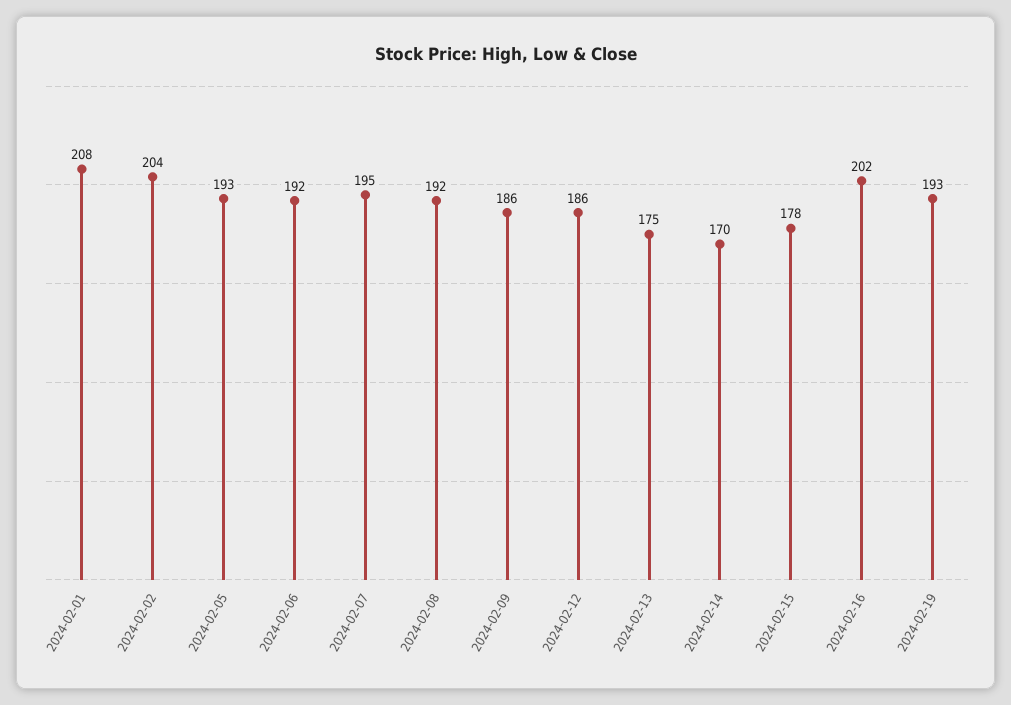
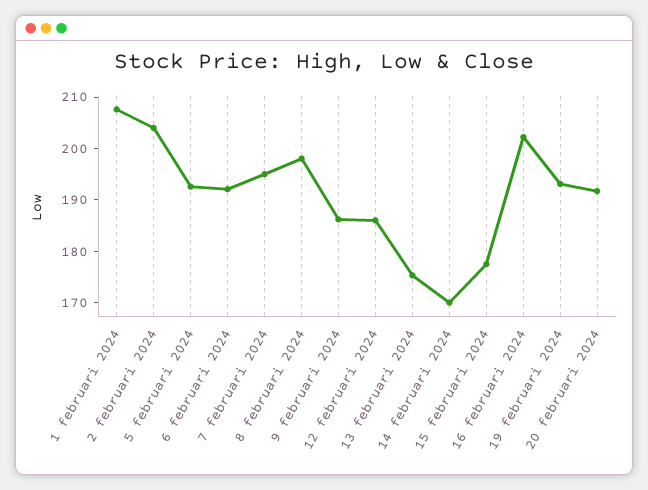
2024-02-08: 192 -> 198
20 februari 2024: none -> 192

